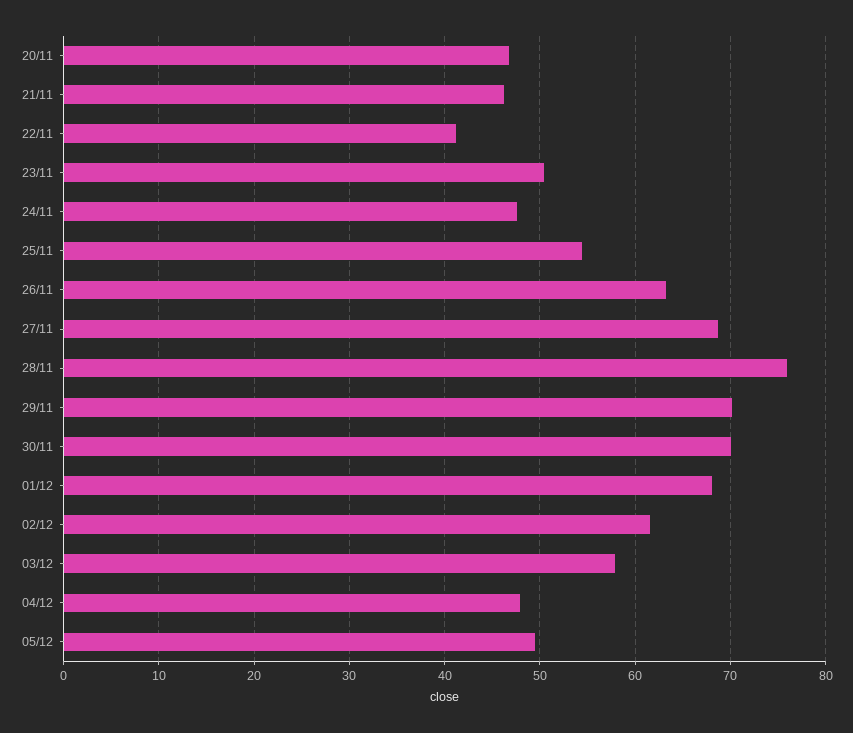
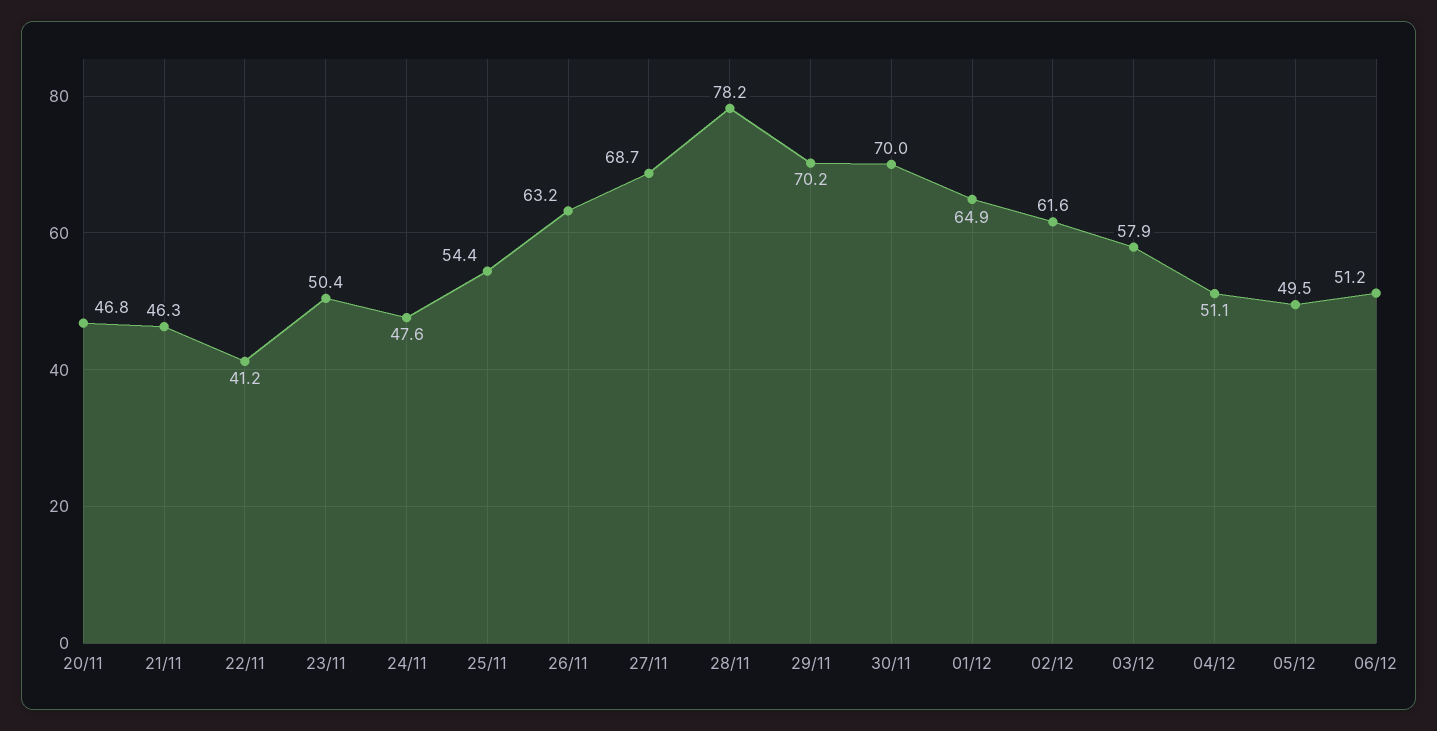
28/11: 76 -> 78.2
01/12: 68 -> 64.9
04/12: 48 -> 51.1
06/12: none -> 51.2

